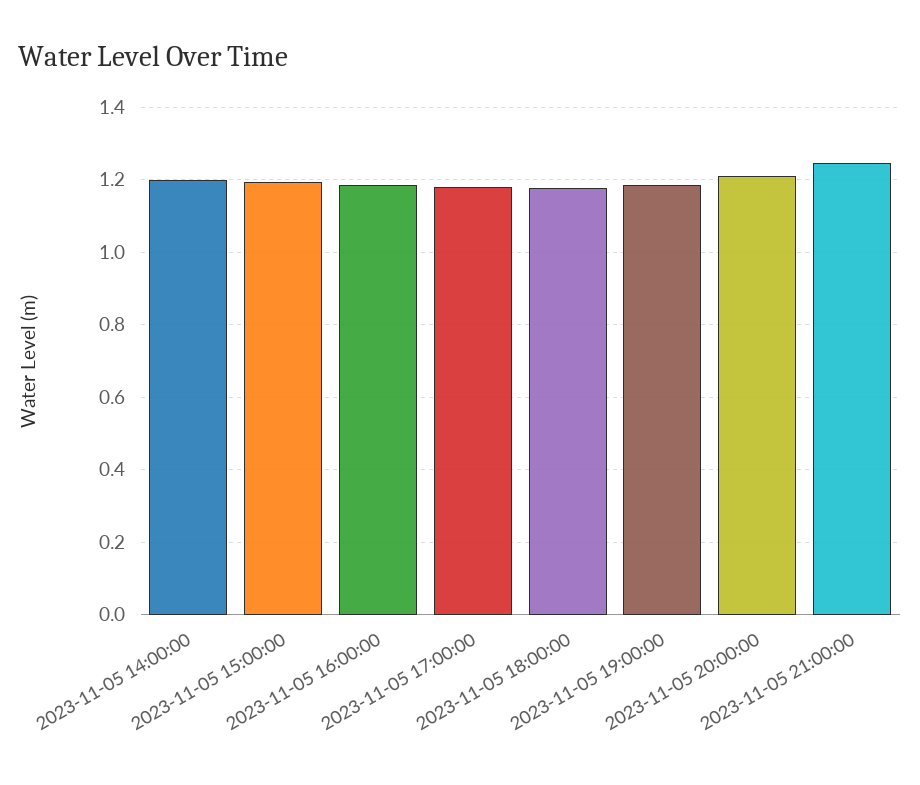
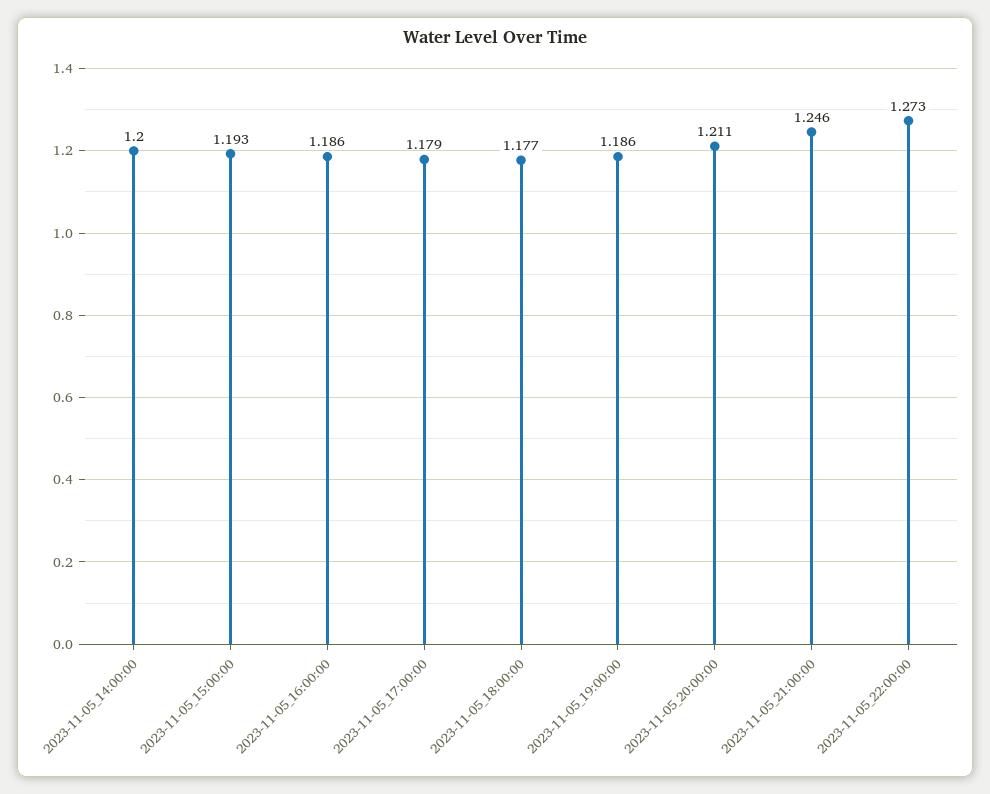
2023-11-05_22:00:00: none -> 1.273

